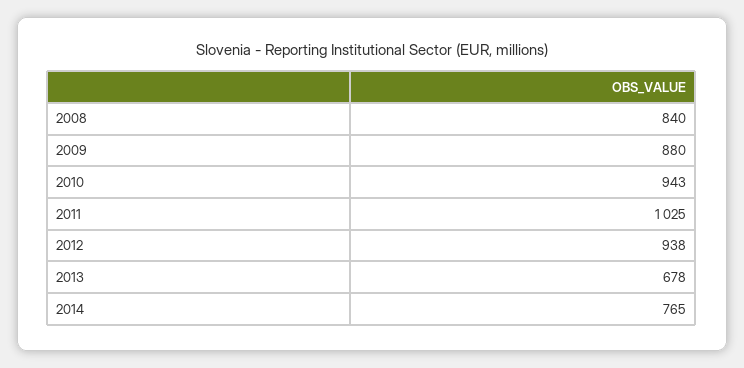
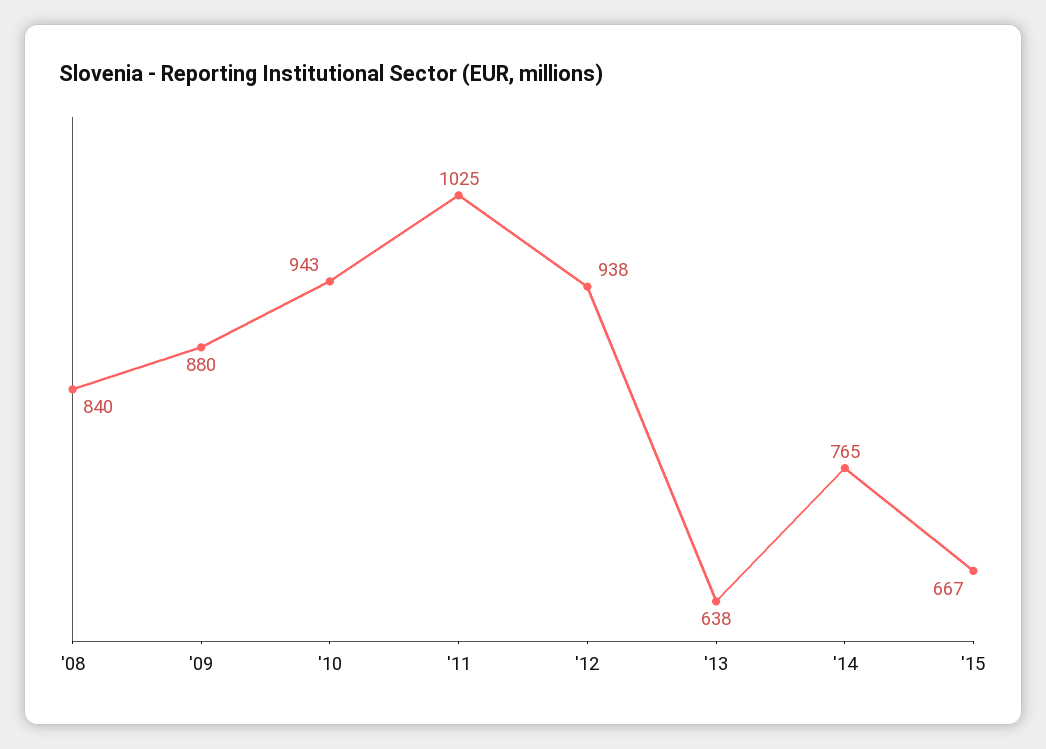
2013: 678 -> 638
'15: none -> 667

